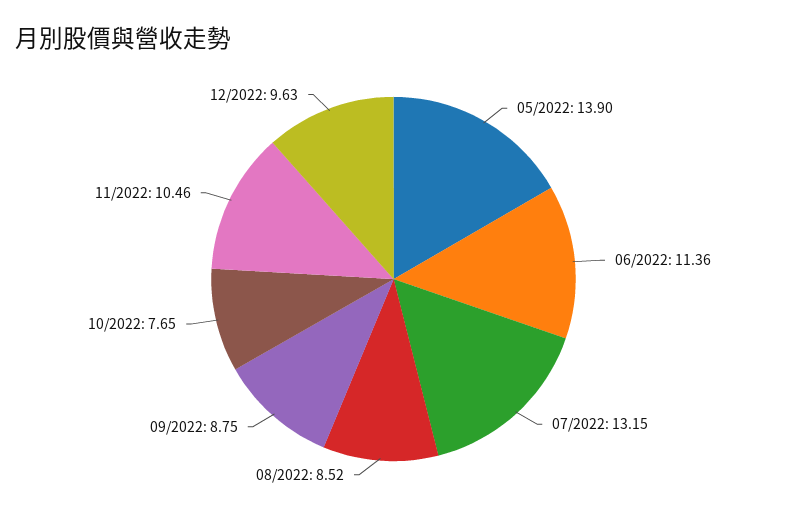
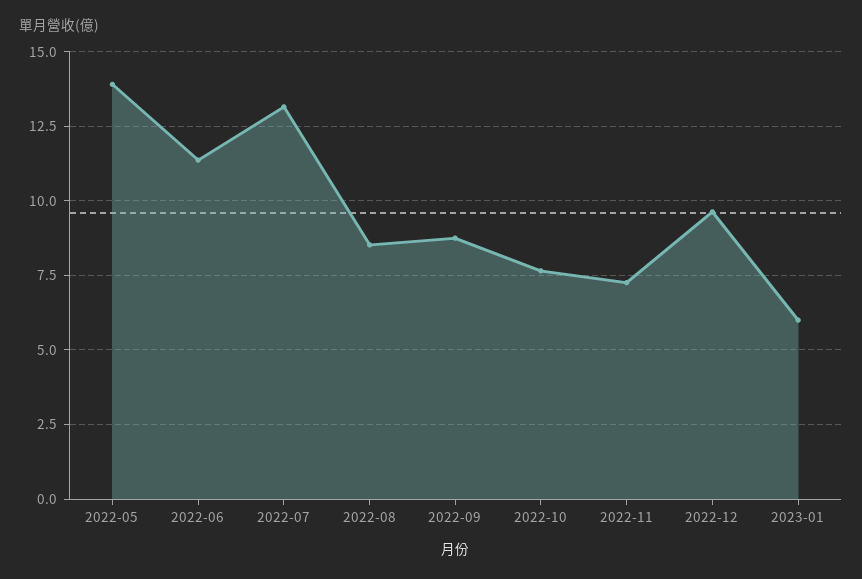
11/2022: 10.46 -> 7.25
2023-01: none -> 6

